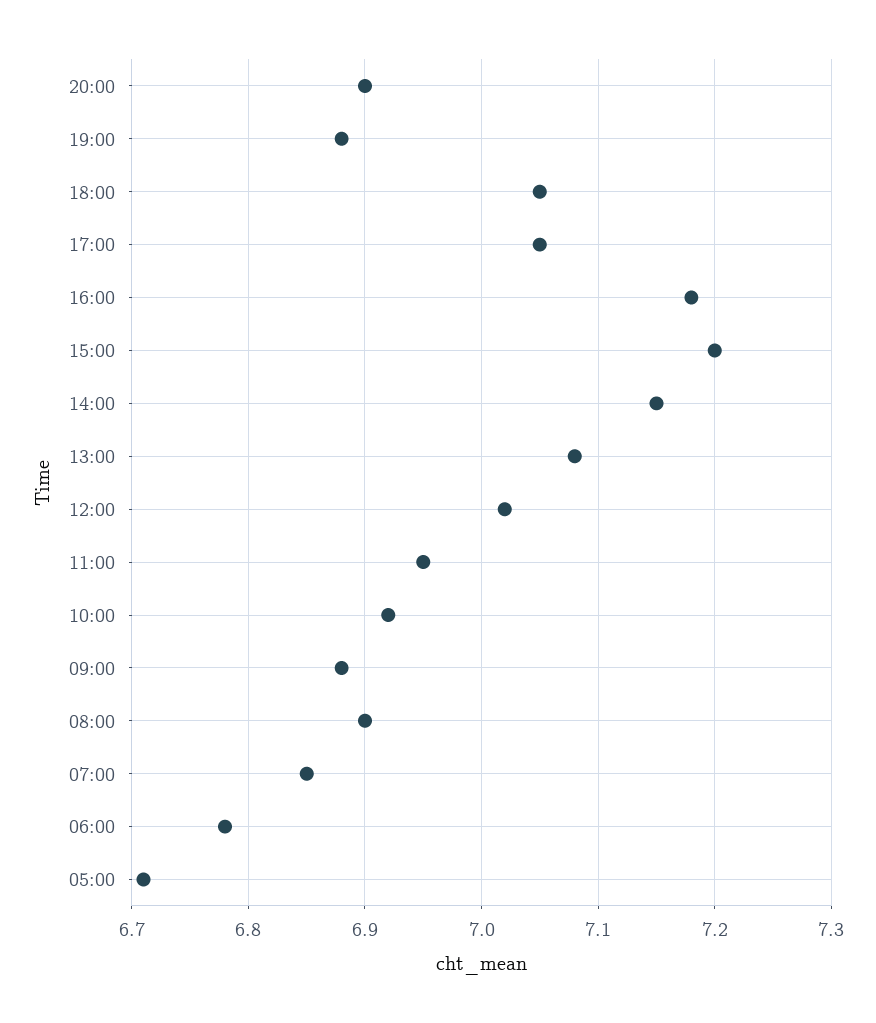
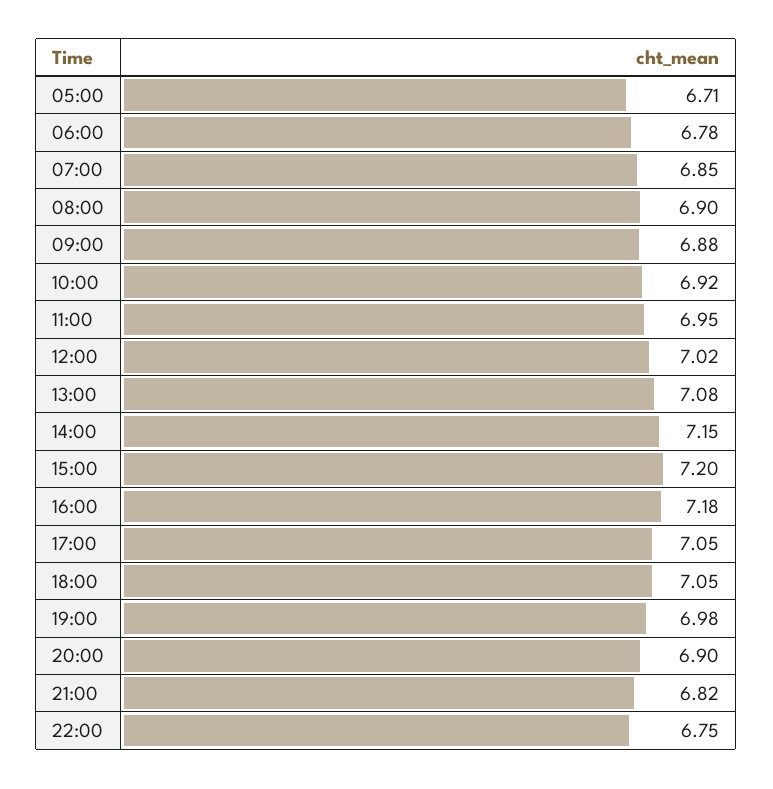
19:00: 6.88 -> 6.98
21:00: none -> 6.82
22:00: none -> 6.75

